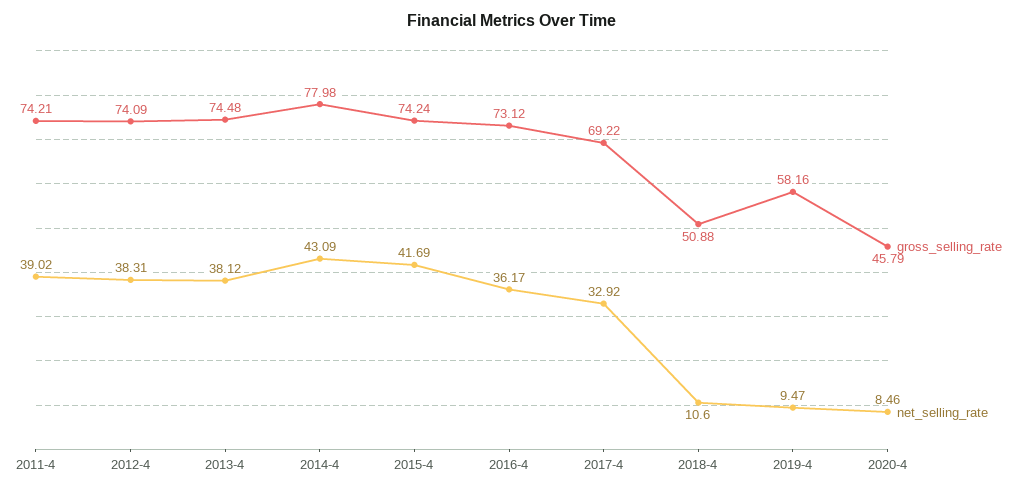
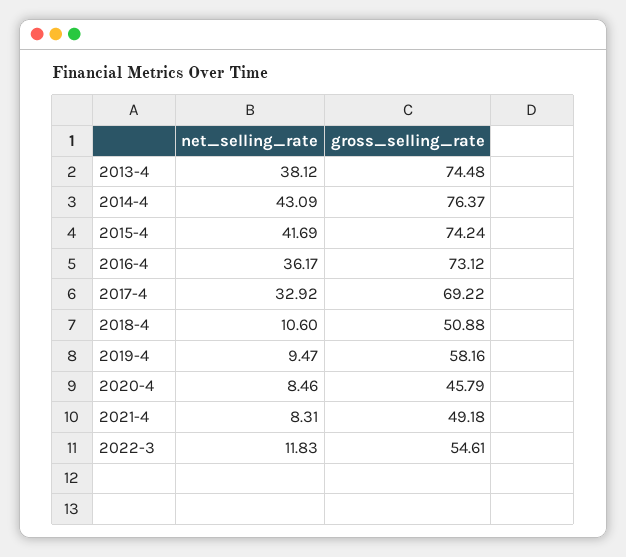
gross_selling_rate, 2011-4: 74.21 -> none
net_selling_rate, 2011-4: 39.02 -> none
gross_selling_rate, 2012-4: 74.09 -> none
net_selling_rate, 2012-4: 38.31 -> none
gross_selling_rate, 2014-4: 77.98 -> 76.37
net_selling_rate, 2021-4: none -> 8.31
gross_selling_rate, 2021-4: none -> 49.18
net_selling_rate, 2022-3: none -> 11.83
gross_selling_rate, 2022-3: none -> 54.61

